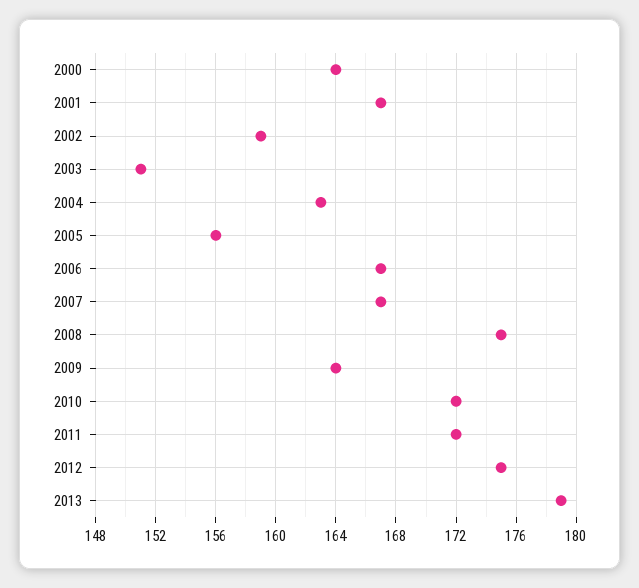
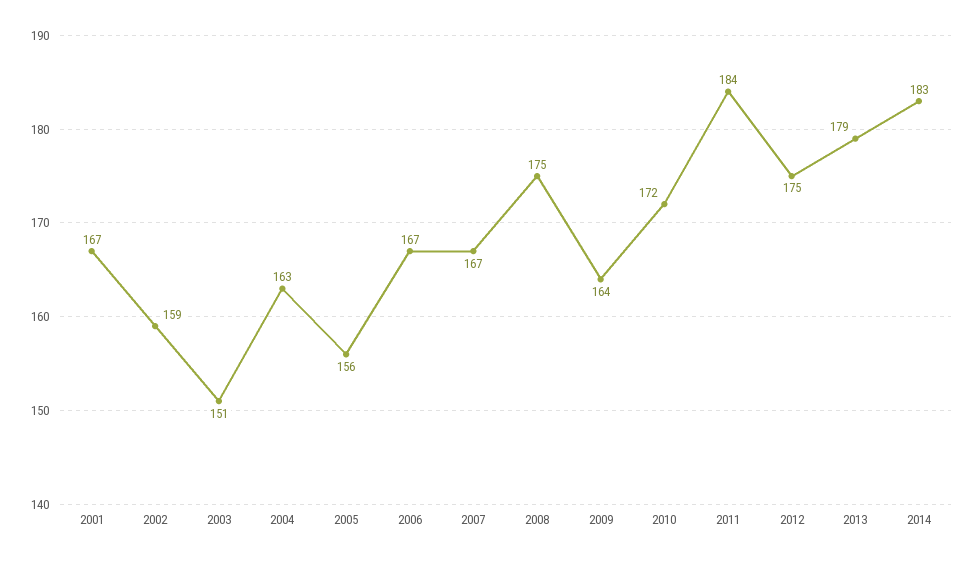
2000: 164 -> none
2011: 172 -> 184
2014: none -> 183

